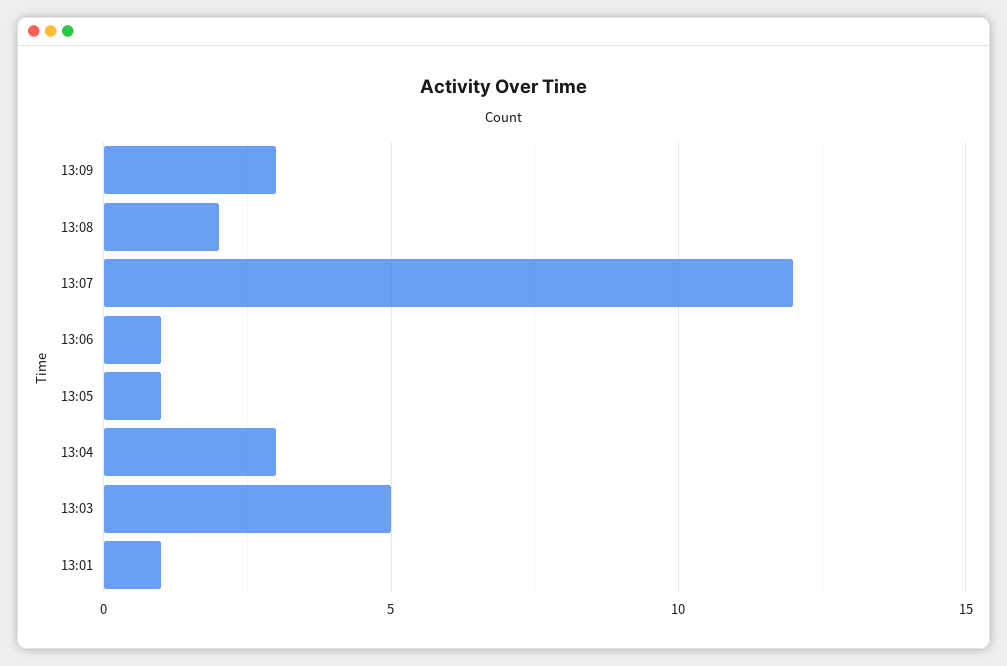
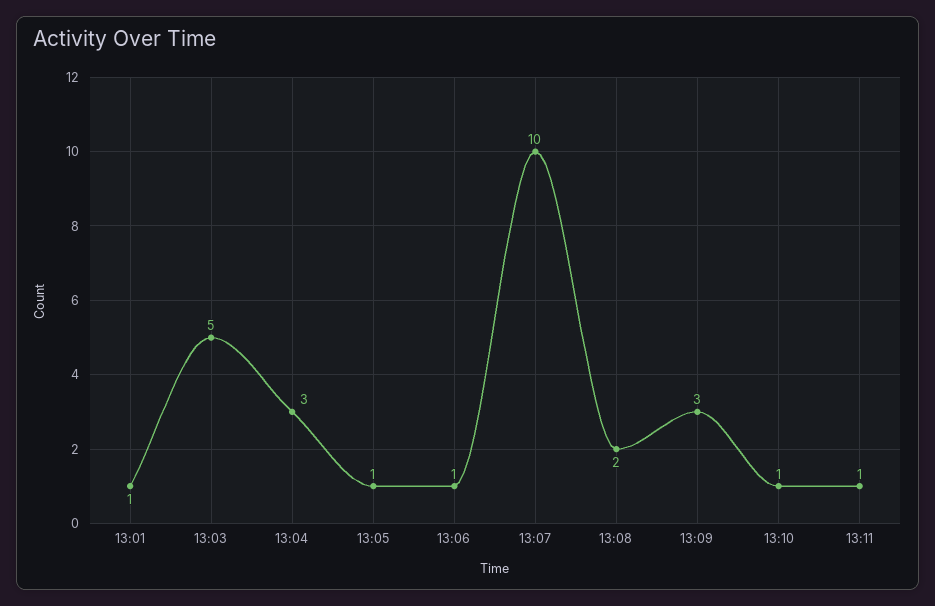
13:07: 12 -> 10
13:10: none -> 1
13:11: none -> 1

